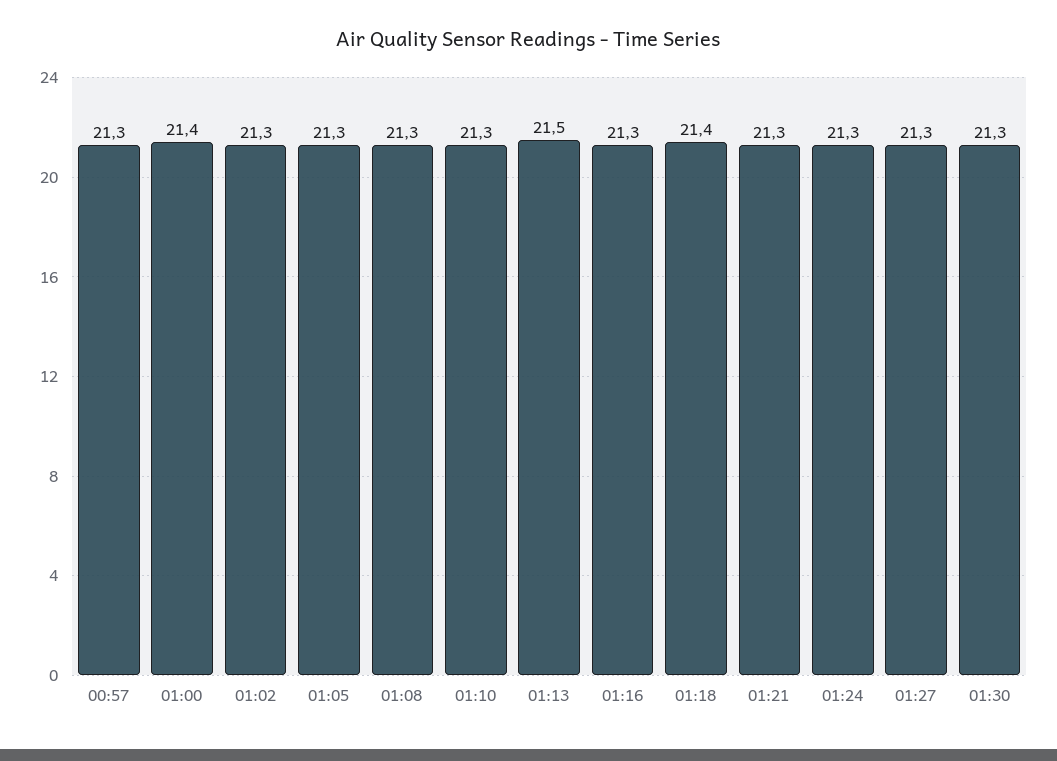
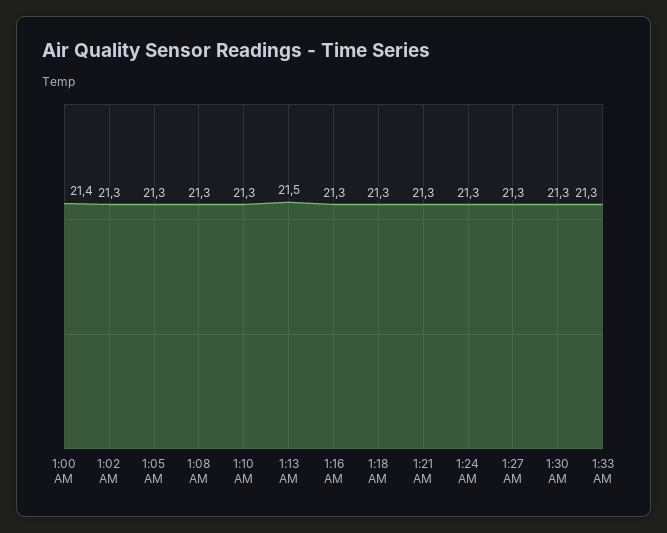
00:57: 21.3 -> none
01:18: 21.4 -> 21.3
1:33 AM: none -> 21.3

